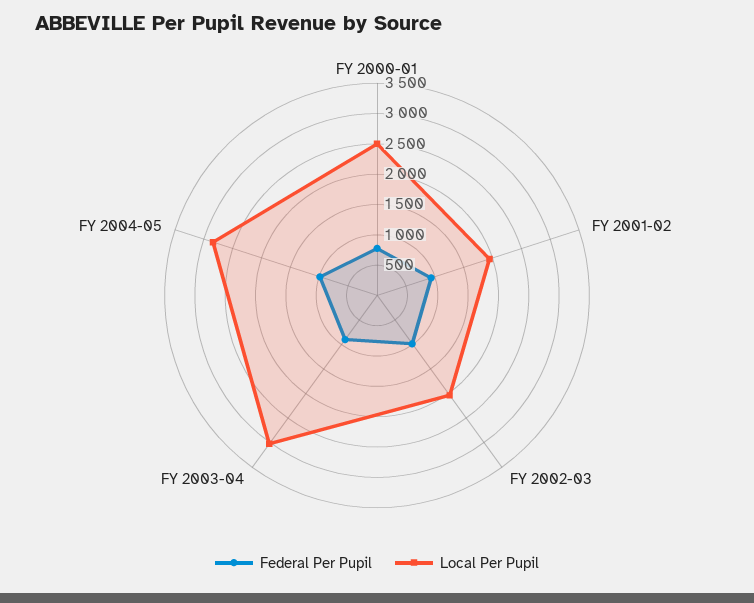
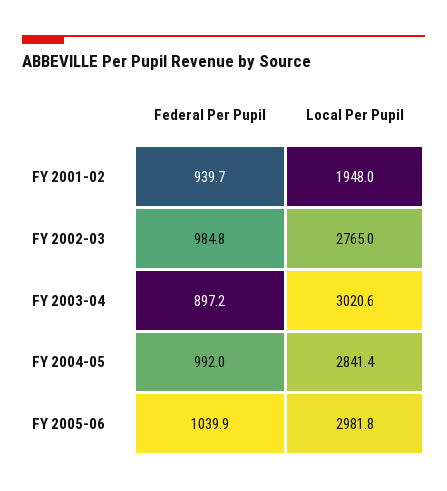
Federal Per Pupil, FY 2000-01: 750 -> none
Local Per Pupil, FY 2000-01: 2500 -> none
Local Per Pupil, FY 2002-03: 2000 -> 2765
Federal Per Pupil, FY 2005-06: none -> 1039.9
Local Per Pupil, FY 2005-06: none -> 2981.8

